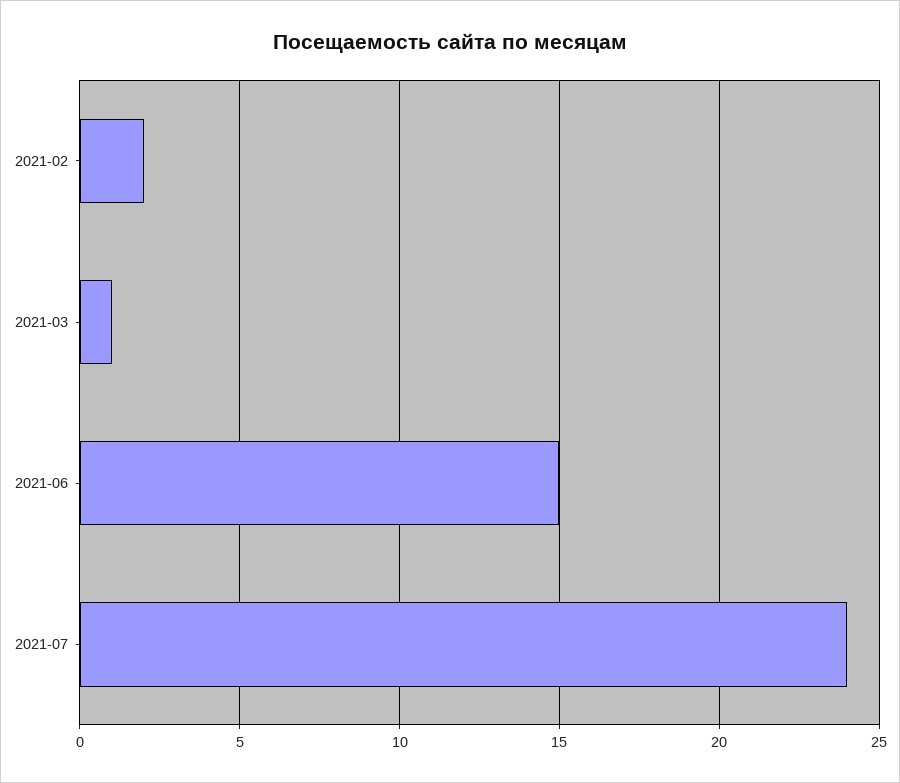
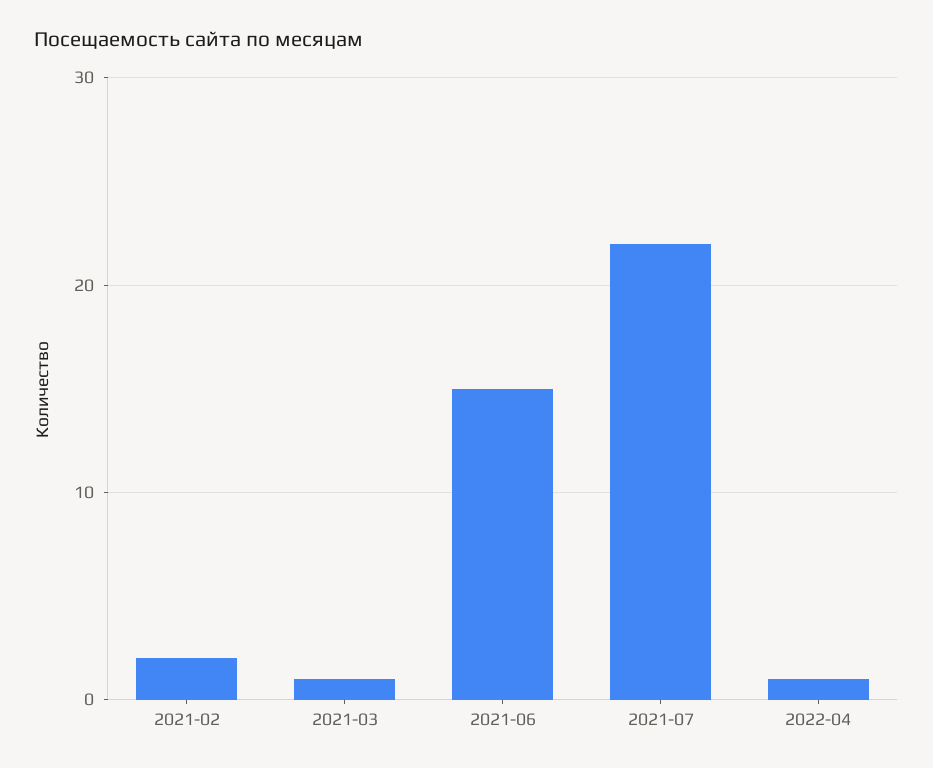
2021-07: 24 -> 22
2022-04: none -> 1

